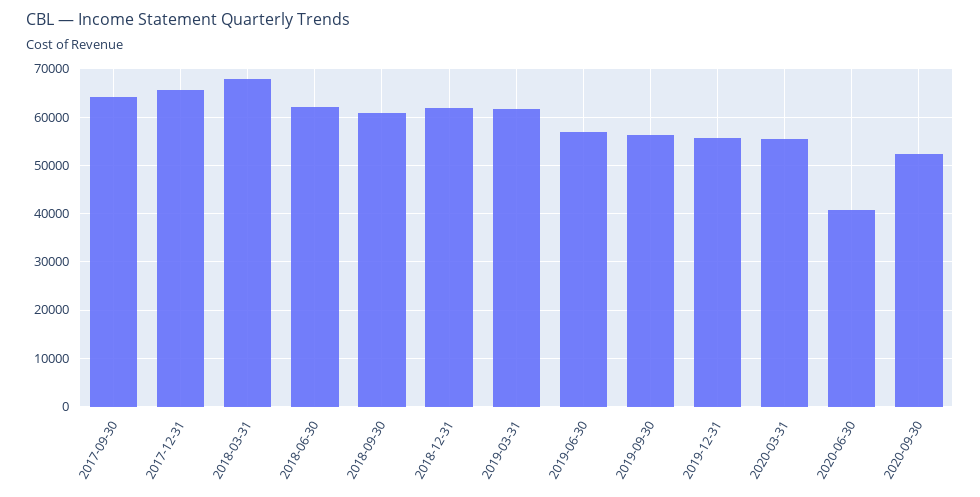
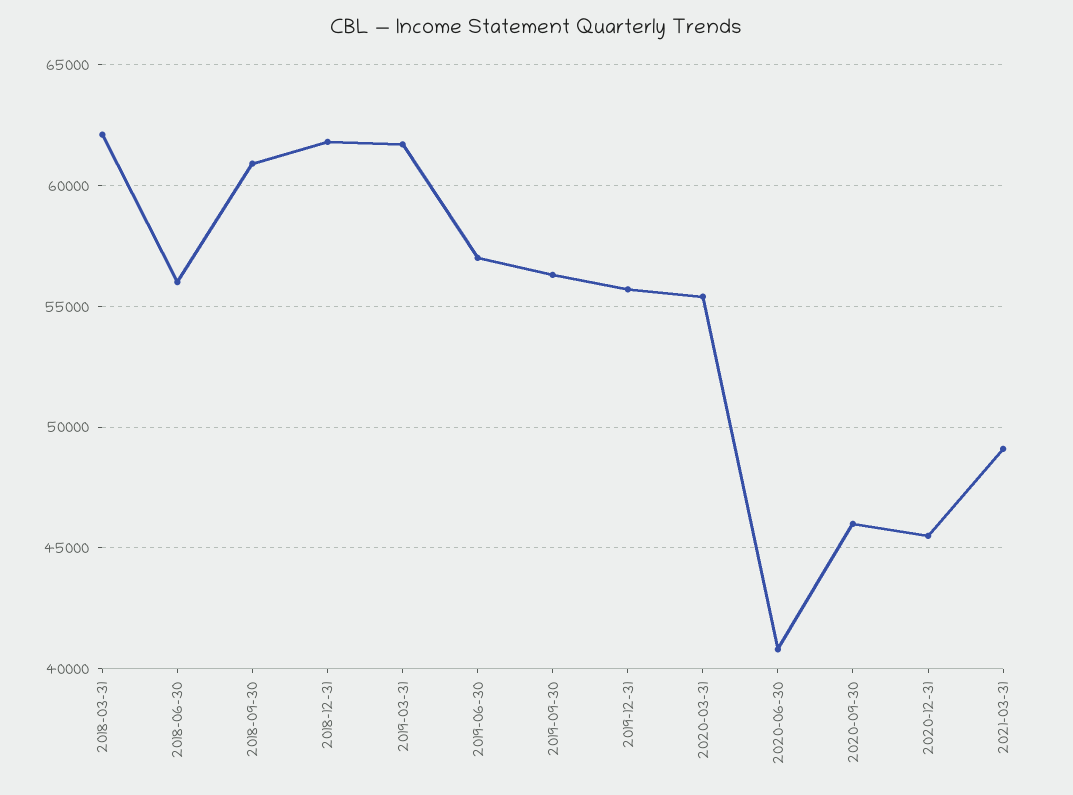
2017-09-30: 64000 -> none
2017-12-31: 66000 -> none
2018-03-31: 68000 -> 62000
2018-06-30: 62000 -> 56000
2020-09-30: 52000 -> 46000
2020-12-31: none -> 45500
2021-03-31: none -> 49000

